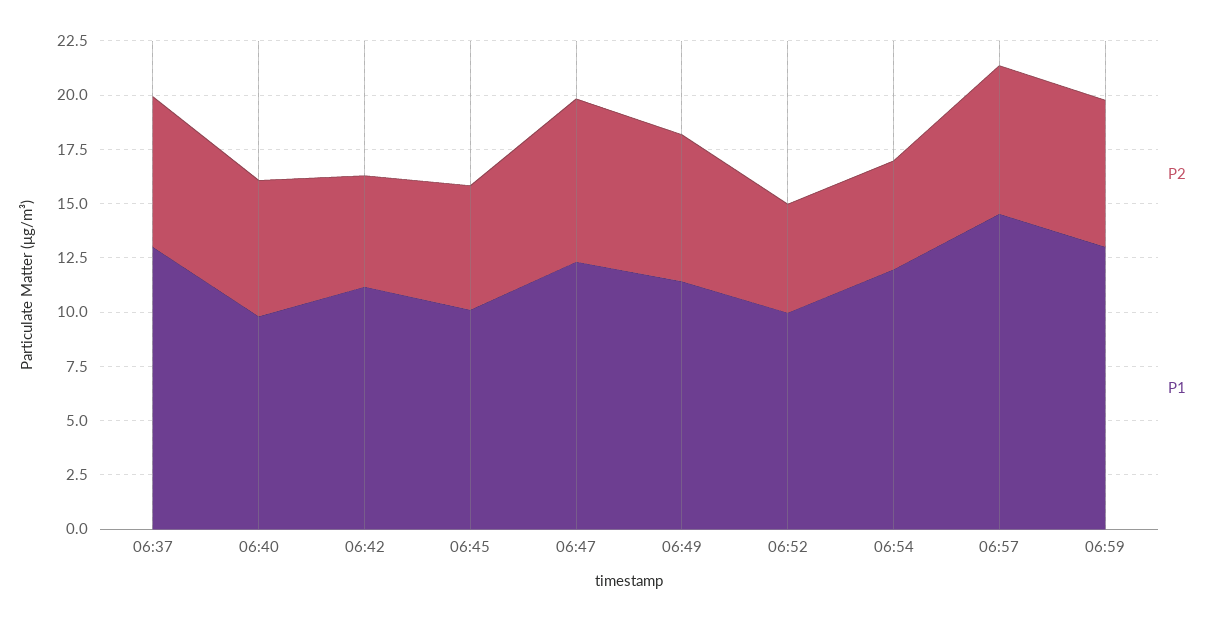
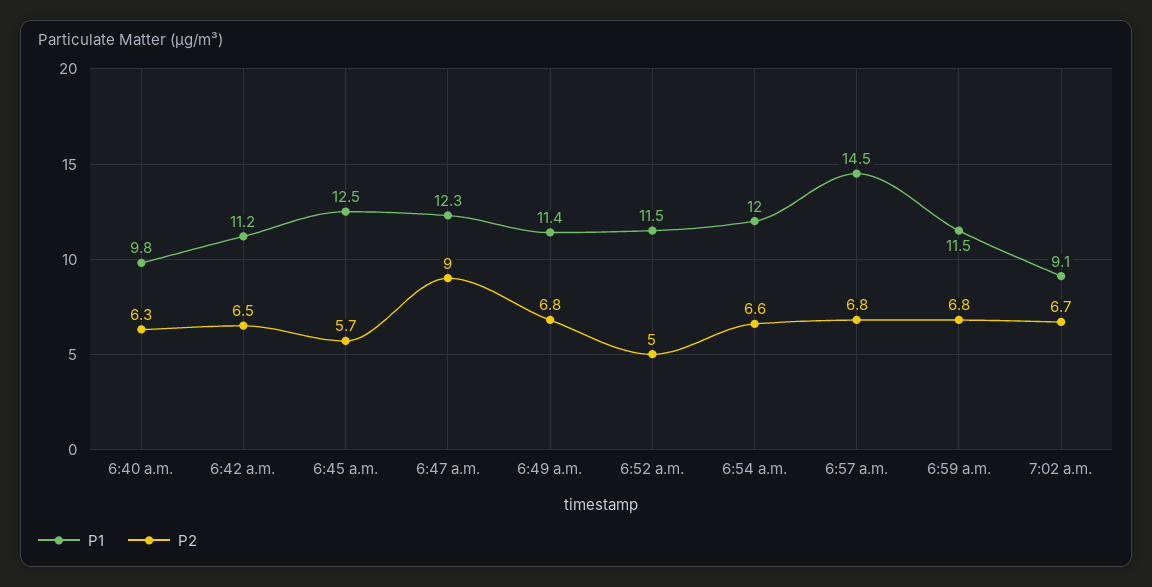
P2, 06:37: 7 -> none
P1, 06:37: 13 -> none
P2, 06:42: 5 -> 6.5
P1, 06:45: 10 -> 12.5
P2, 06:47: 7.5 -> 9
P1, 06:52: 10 -> 11.5
P2, 06:54: 5 -> 6.6
P1, 06:59: 13 -> 11.5
P1, 7:02 a.m.: none -> 9.1
P2, 7:02 a.m.: none -> 6.7

